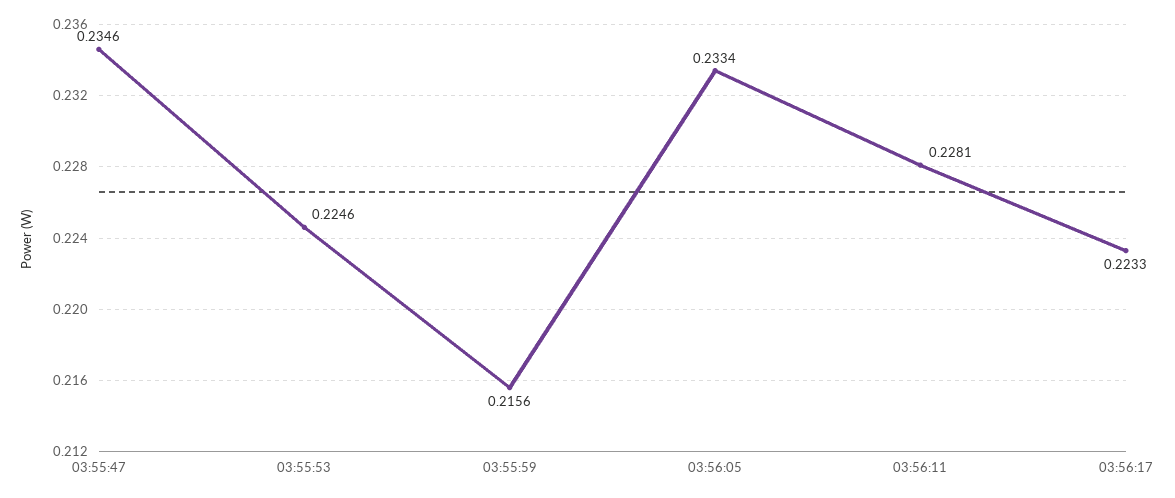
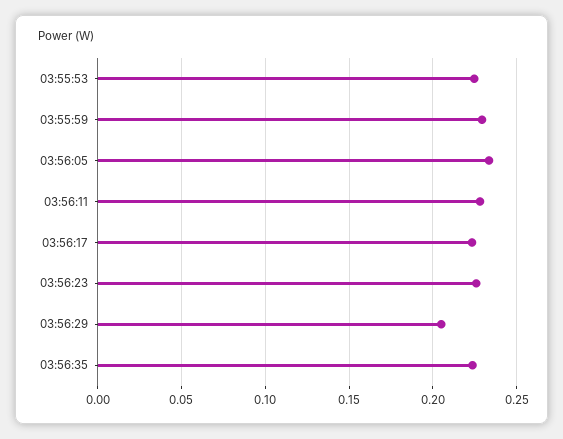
03:55:47: 0.2346 -> none
03:55:59: 0.2156 -> 0.23
03:56:23: none -> 0.225
03:56:29: none -> 0.205
03:56:35: none -> 0.225

